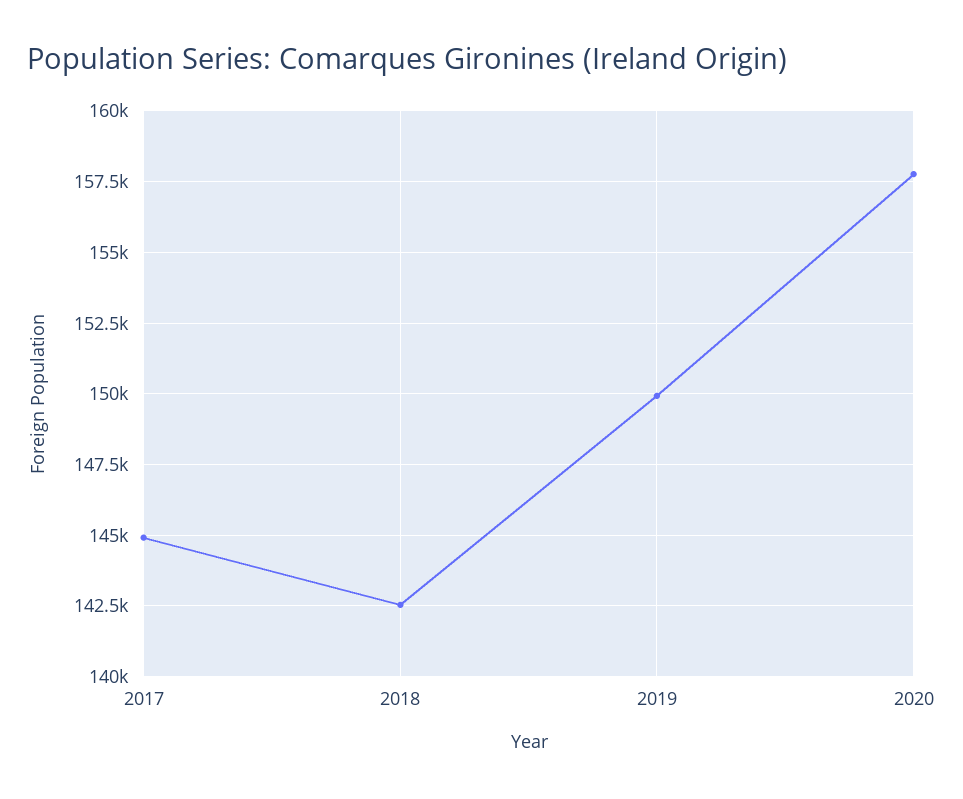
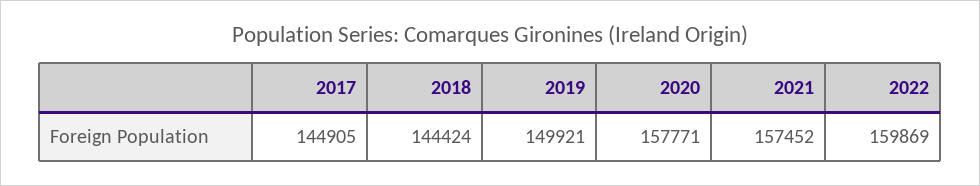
2018: 142500 -> 144424
2021: none -> 157452
2022: none -> 159869

